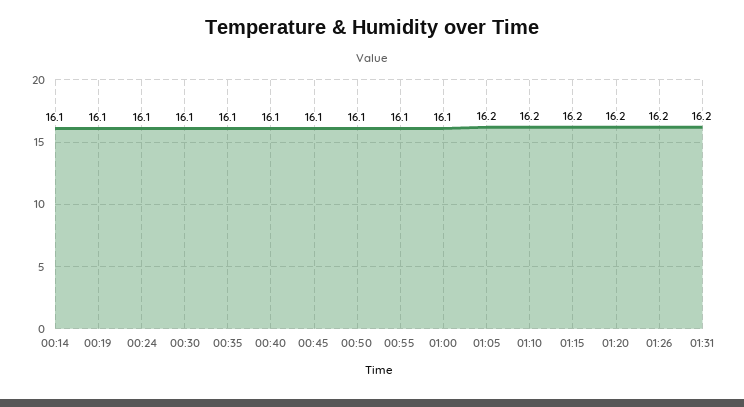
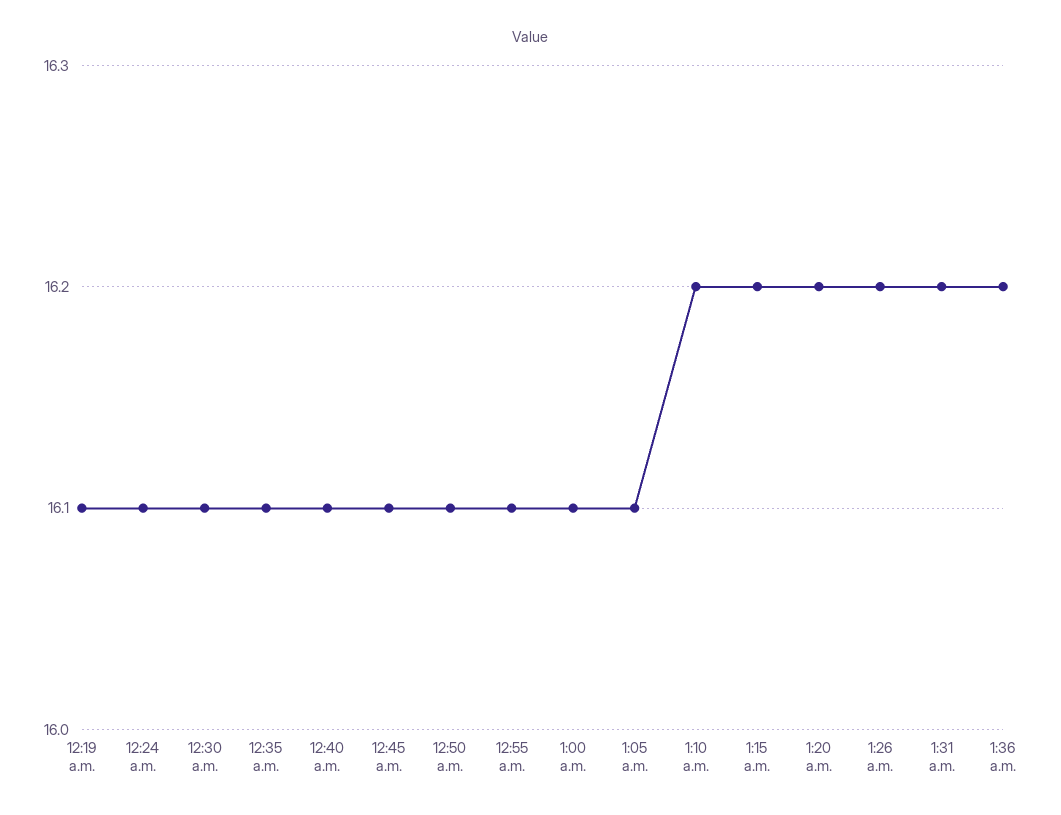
00:14: 16.1 -> none
01:05: 16.2 -> 16.1
1:36 a.m.: none -> 16.2

